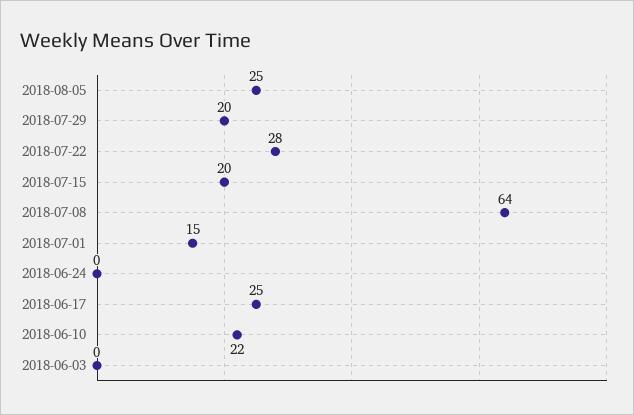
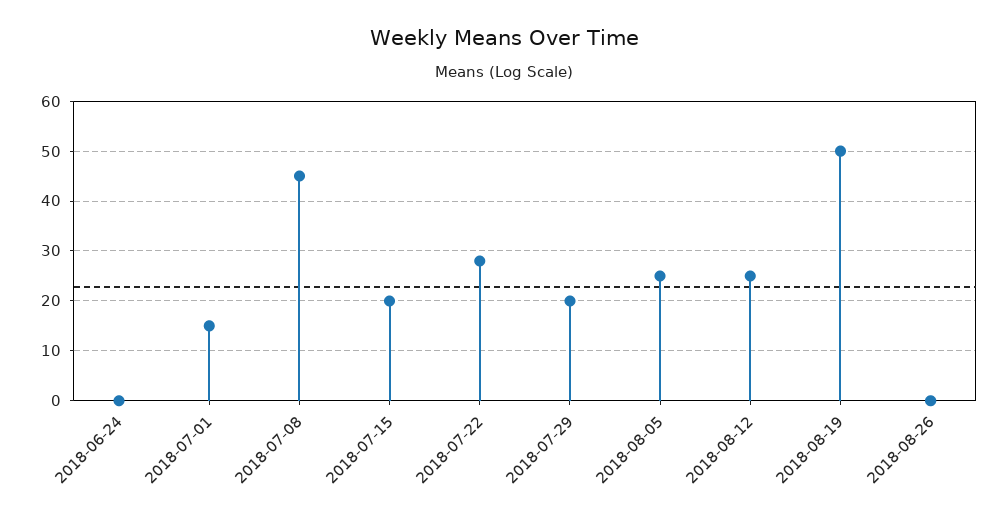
2018-07-08: 64 -> 45
2018-06-17: 25 -> none
2018-06-10: 22 -> none
2018-06-03: 0 -> none
2018-08-12: none -> 25
2018-08-19: none -> 50
2018-08-26: none -> 0

